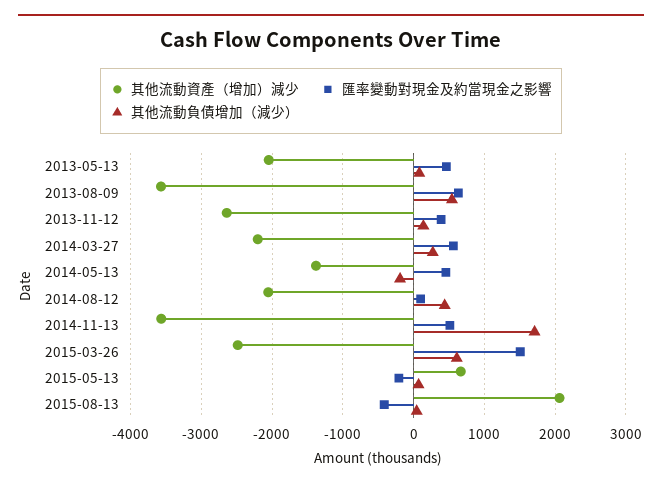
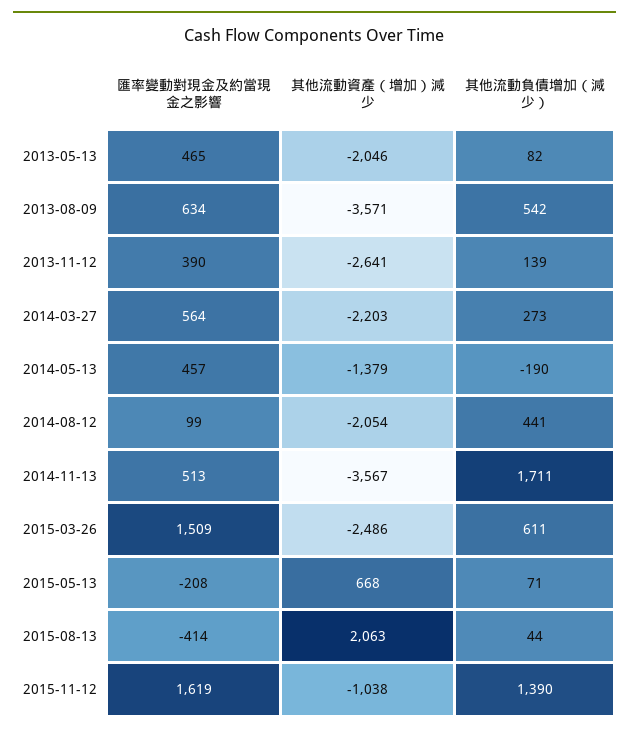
匯率變動對現金及約當現金之影響, 2015-11-12: none -> 1619
其他流動資產（增加）減少, 2015-11-12: none -> -1038
其他流動負債增加（減少）, 2015-11-12: none -> 1390

